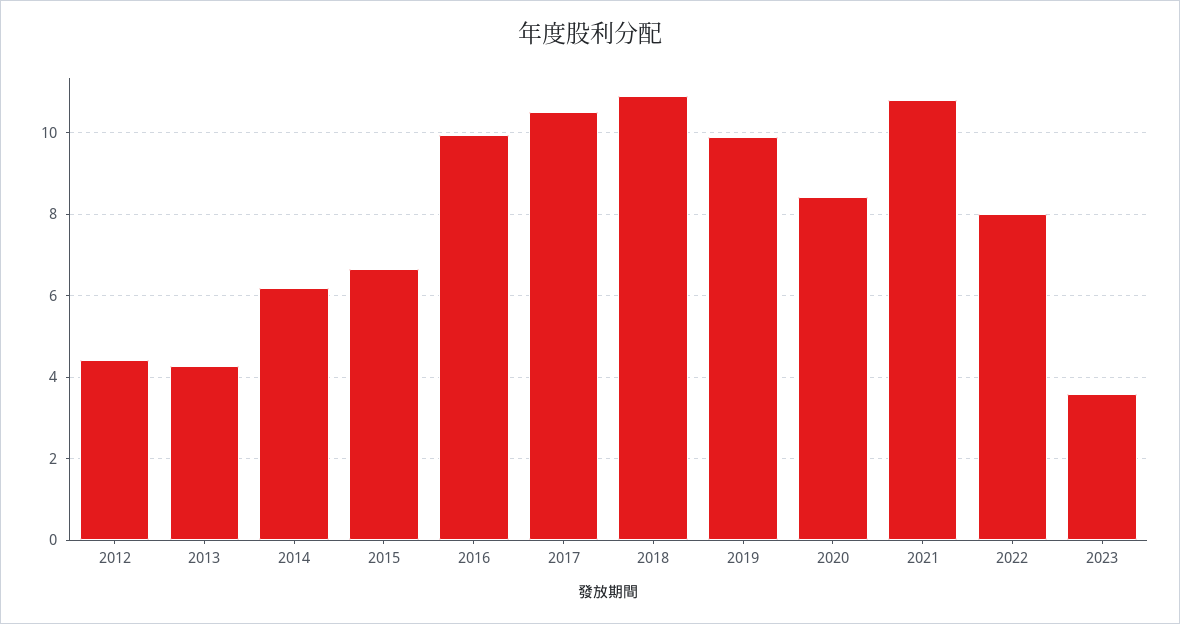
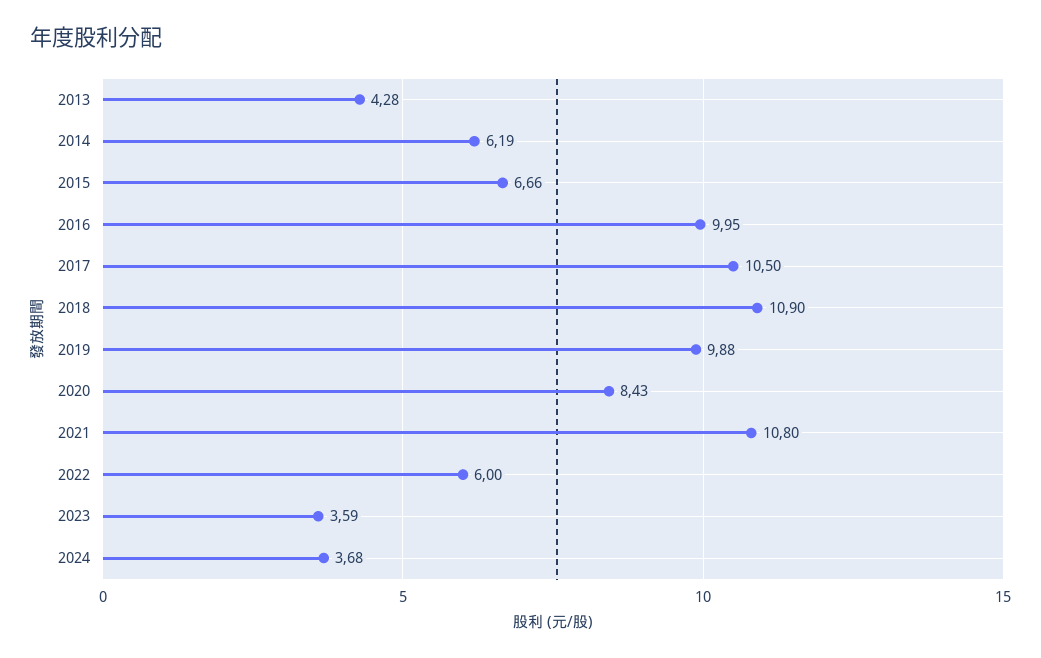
2012: 4.4 -> none
2022: 8 -> 6
2024: none -> 3.68

